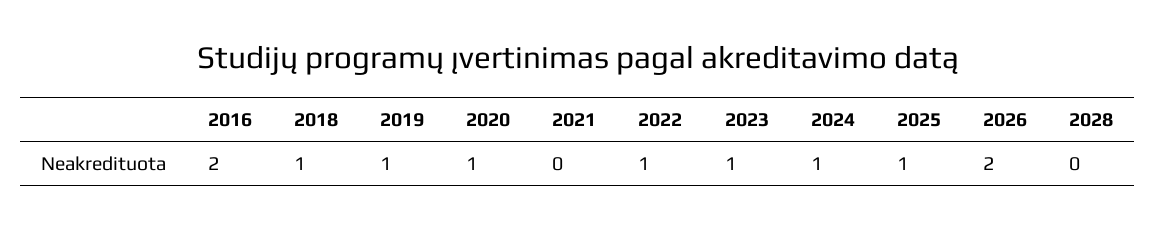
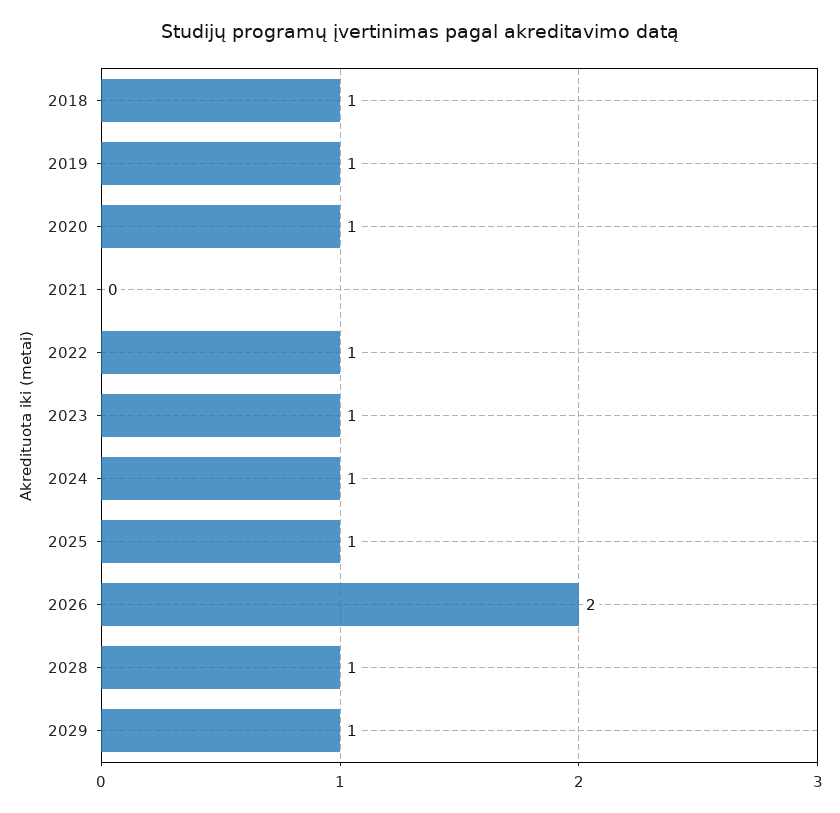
2016: 2 -> none
2028: 0 -> 1
2029: none -> 1

